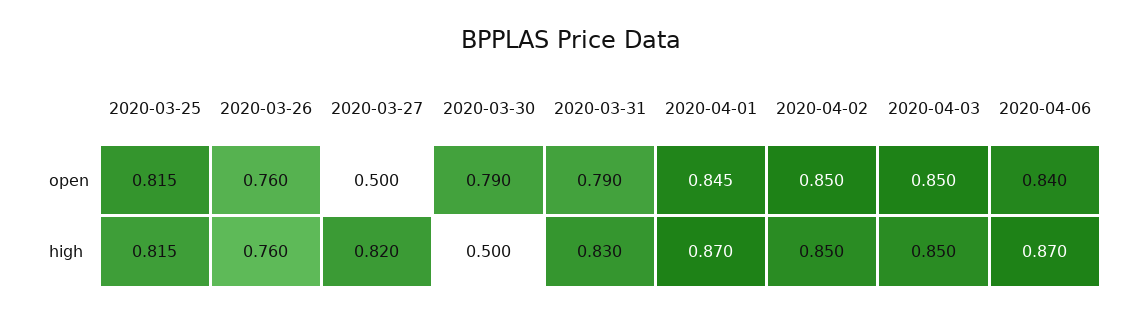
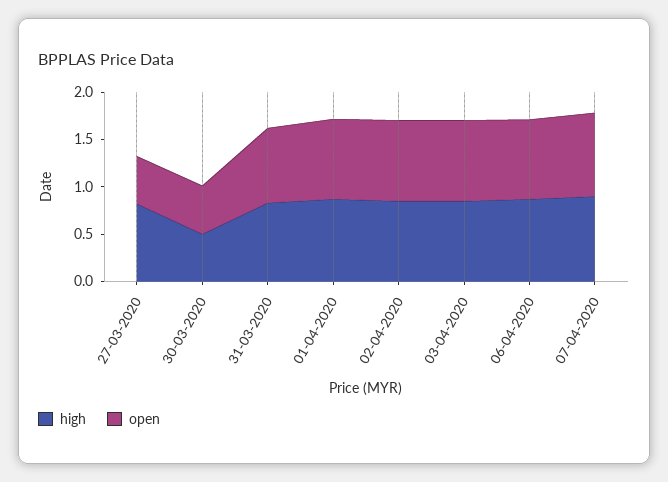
open, 2020-03-25: 0.815 -> none
open, 2020-03-26: 0.76 -> none
open, 2020-03-30: 0.79 -> 0.5
high, 2020-03-25: 0.815 -> none
high, 2020-03-26: 0.76 -> none
high, 07-04-2020: none -> 0.9
open, 07-04-2020: none -> 0.9

